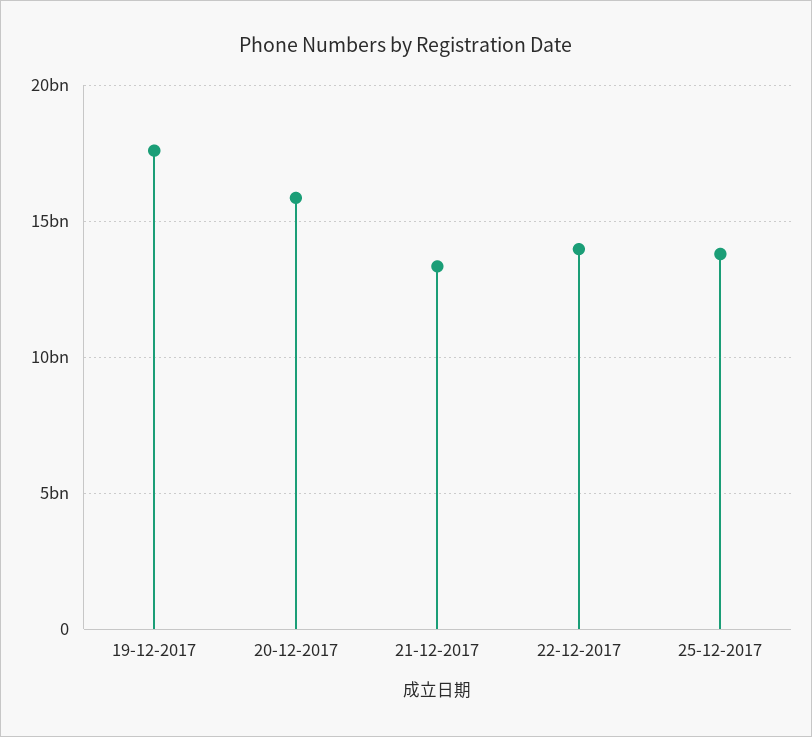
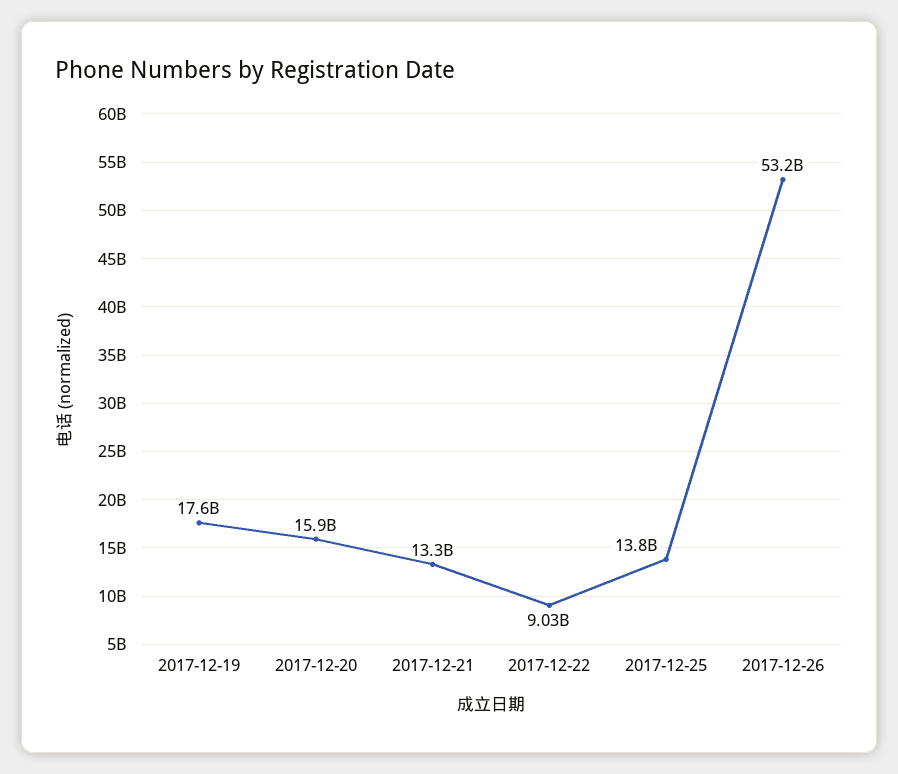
22-12-2017: 14000000000 -> 9030000000
2017-12-26: none -> 53200000000

